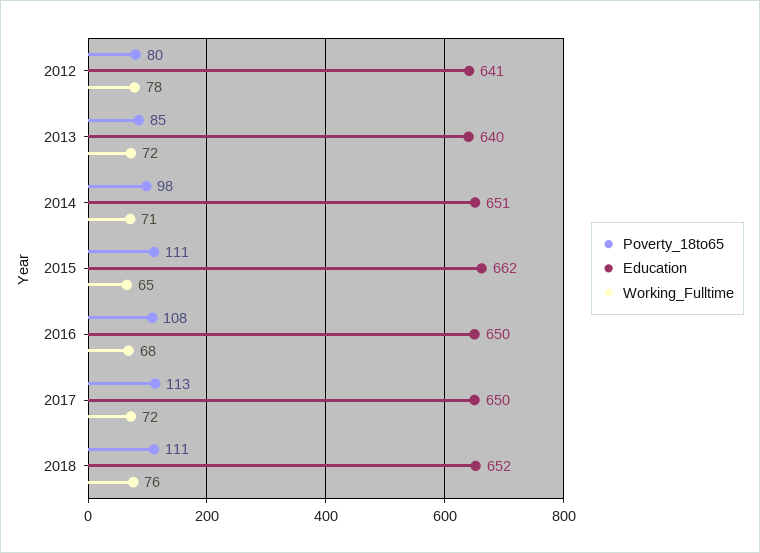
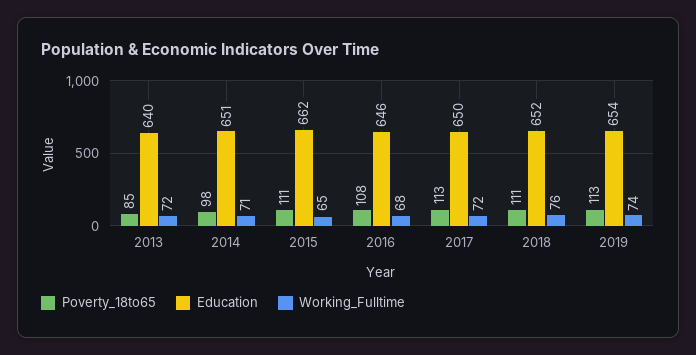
Poverty_18to65, 2012: 80 -> none
Education, 2012: 641 -> none
Working_Fulltime, 2012: 78 -> none
Education, 2016: 650 -> 646
Poverty_18to65, 2019: none -> 113
Education, 2019: none -> 654
Working_Fulltime, 2019: none -> 74

